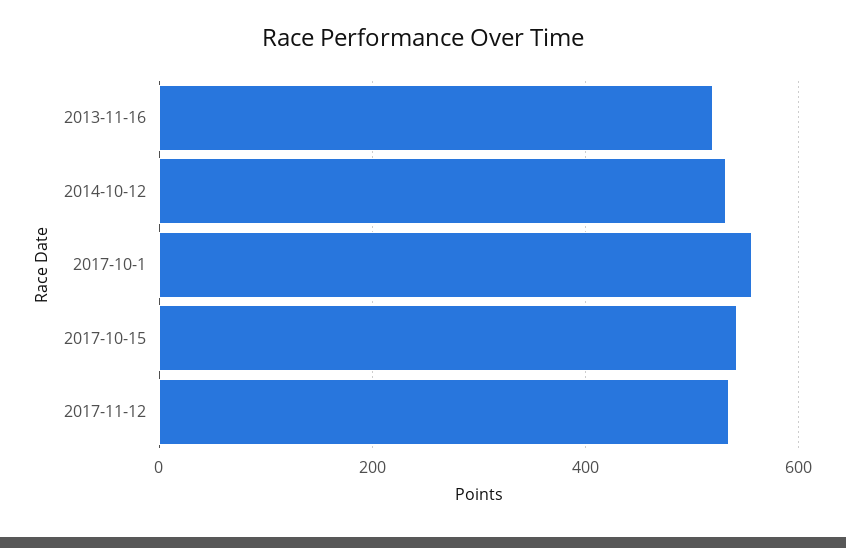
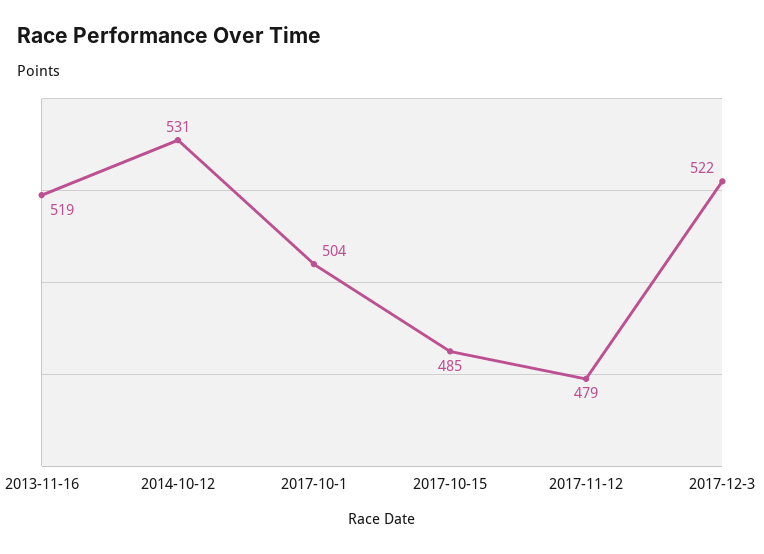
2017-10-1: 560 -> 504
2017-10-15: 540 -> 485
2017-11-12: 540 -> 479
2017-12-3: none -> 522

